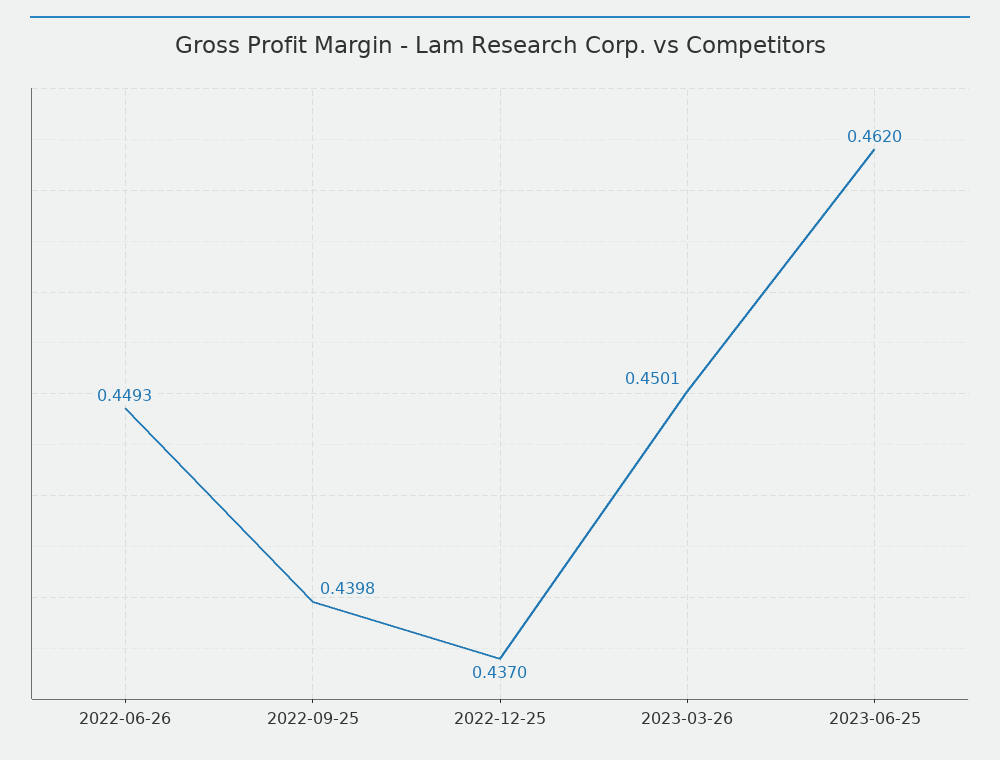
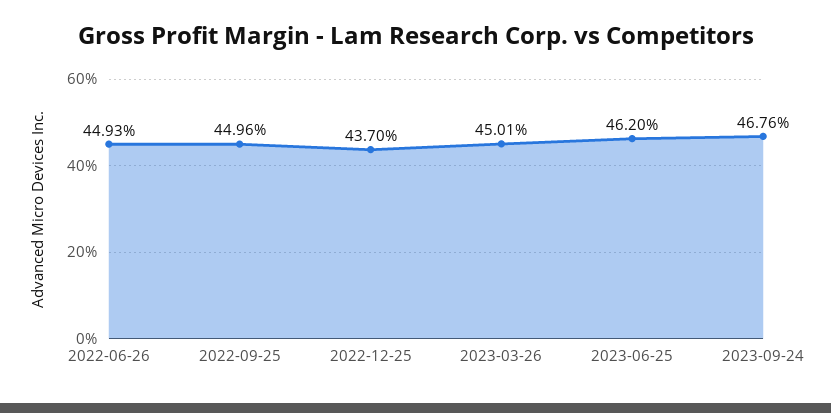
2022-09-25: 0.4398 -> 0.4496
2023-09-24: none -> 0.4676

